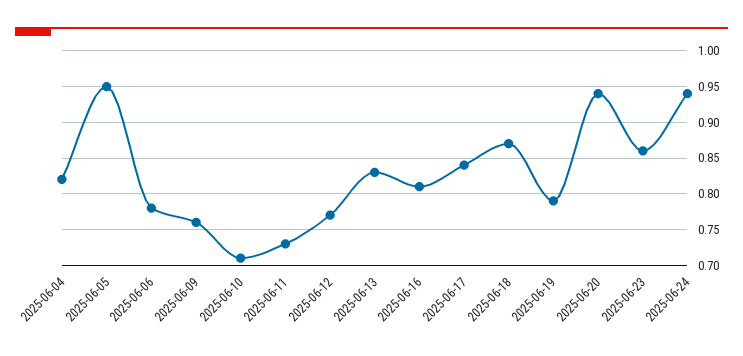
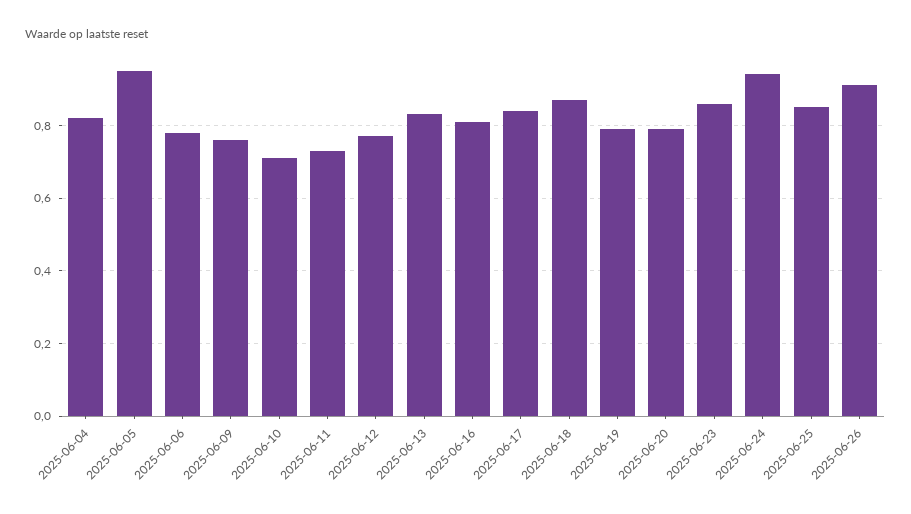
2025-06-20: 0.94 -> 0.8
2025-06-25: none -> 0.85
2025-06-26: none -> 0.9

